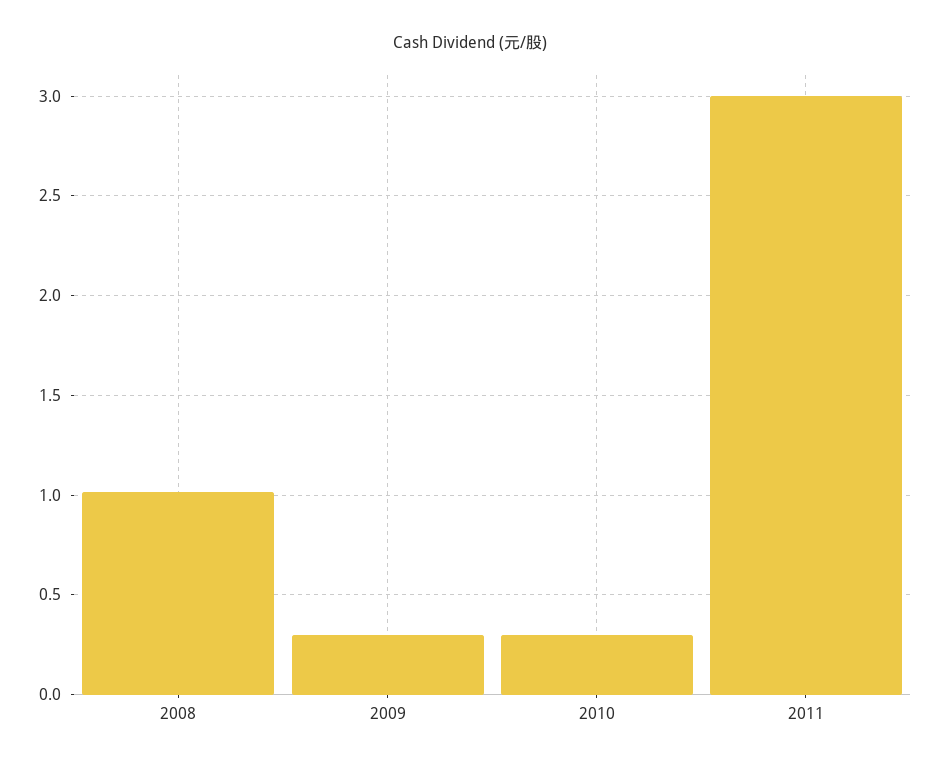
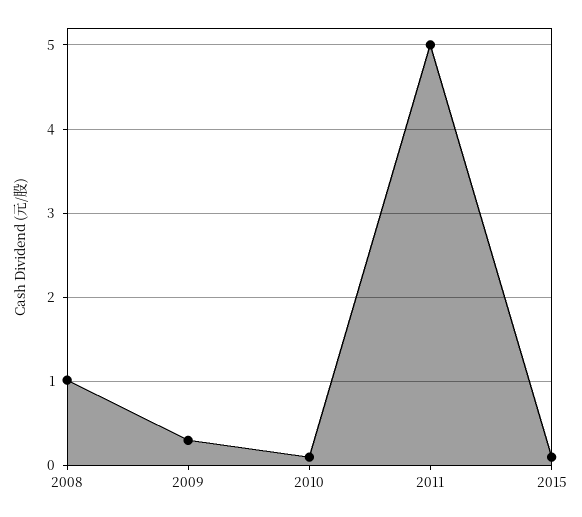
2010: 0.3 -> 0.1
2011: 3 -> 5
2015: none -> 0.1

